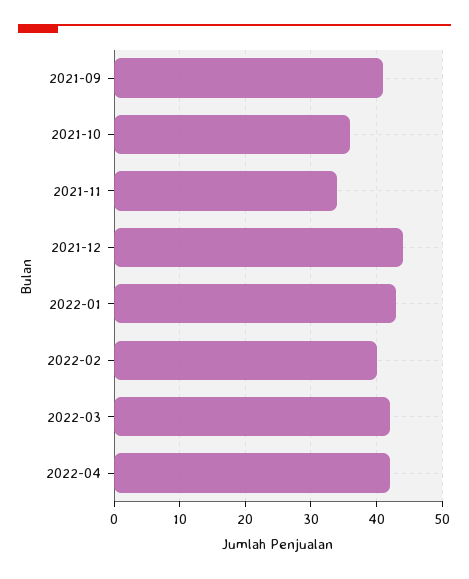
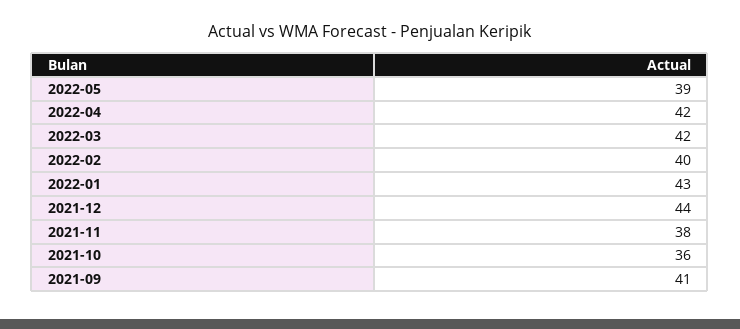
2021-11: 34 -> 38
2022-05: none -> 39

